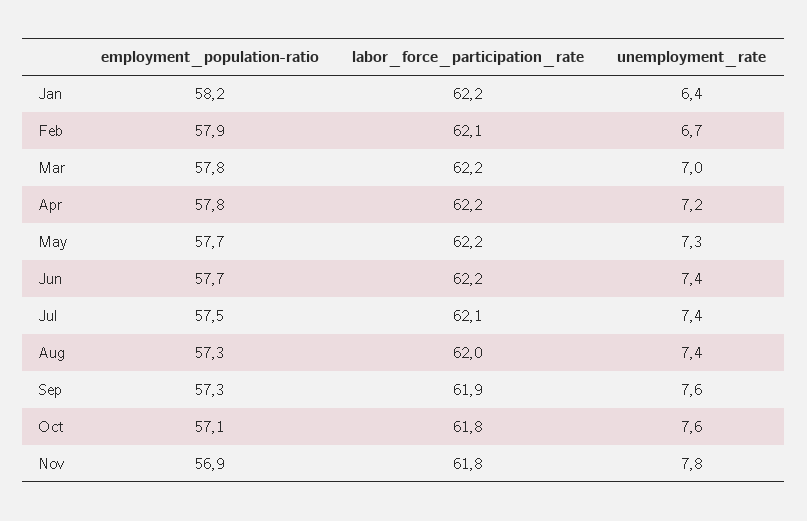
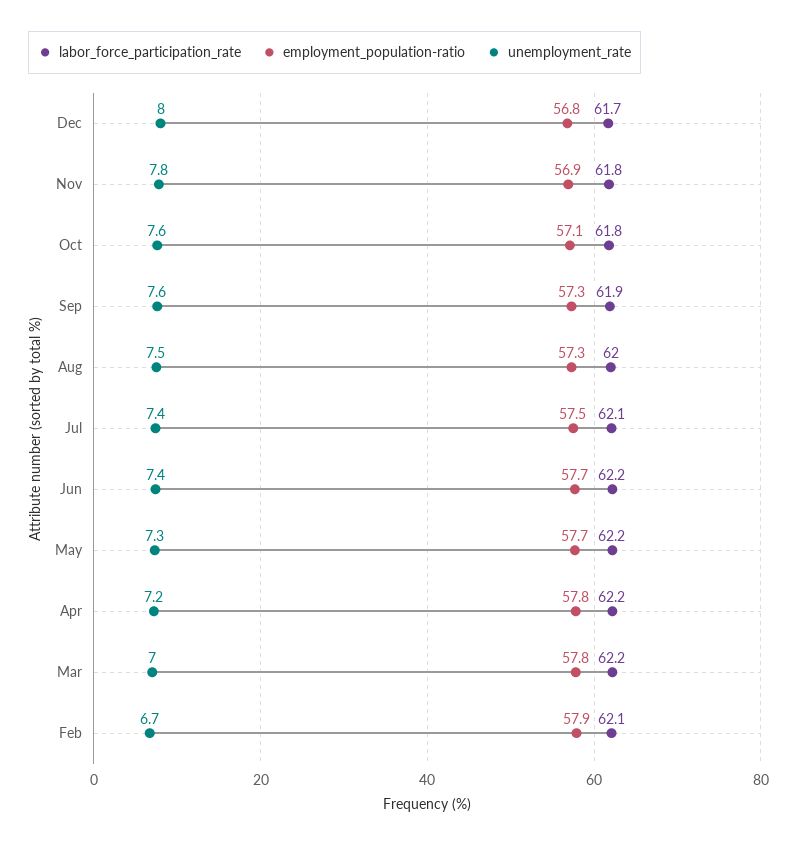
employment_population-ratio, Jan: 58.2 -> none
labor_force_participation_rate, Jan: 62.2 -> none
unemployment_rate, Jan: 6.4 -> none
unemployment_rate, Aug: 7.4 -> 7.5
labor_force_participation_rate, Dec: none -> 61.7
employment_population-ratio, Dec: none -> 56.8
unemployment_rate, Dec: none -> 8

